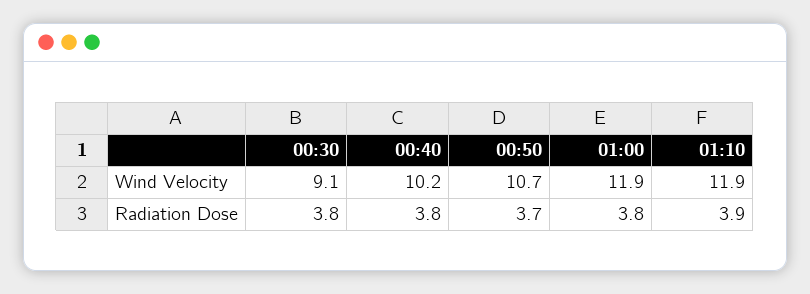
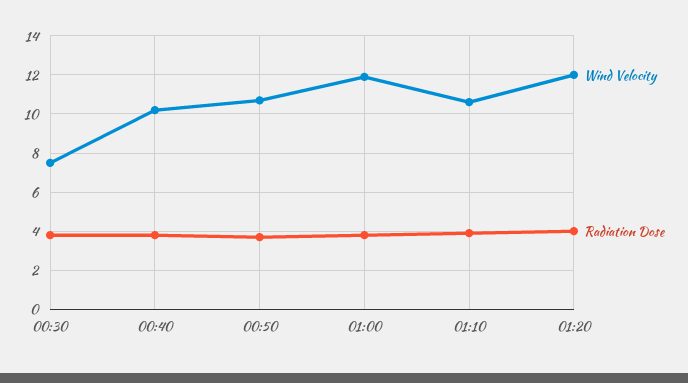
Wind Velocity, 00:30: 9.1 -> 7.5
Wind Velocity, 01:10: 11.9 -> 10.5
Wind Velocity, 01:20: none -> 12
Radiation Dose, 01:20: none -> 4

